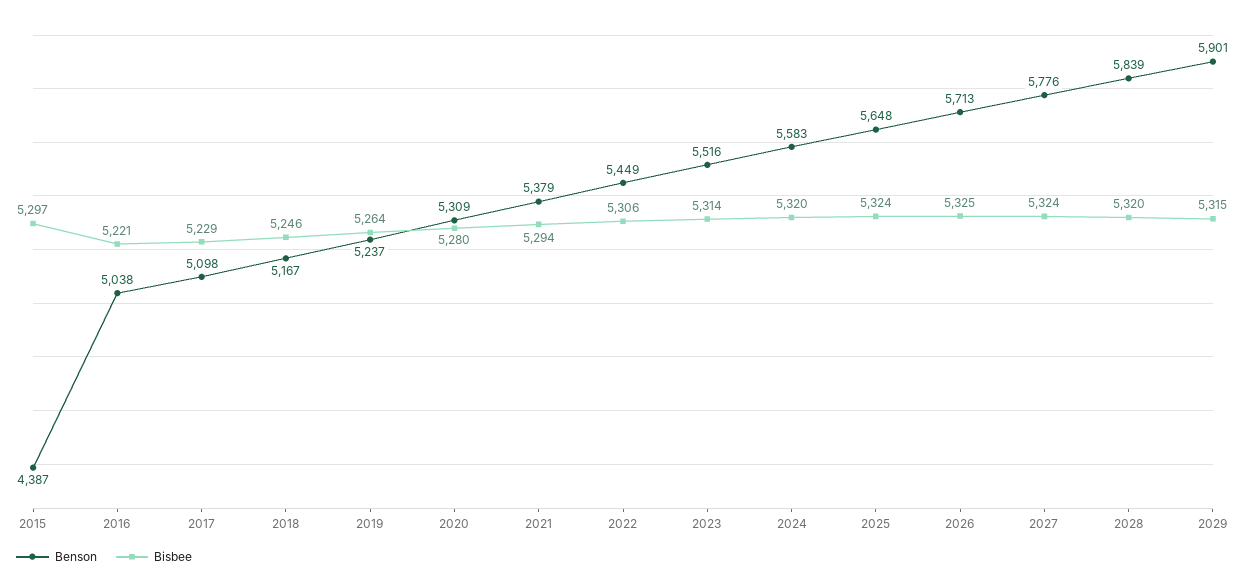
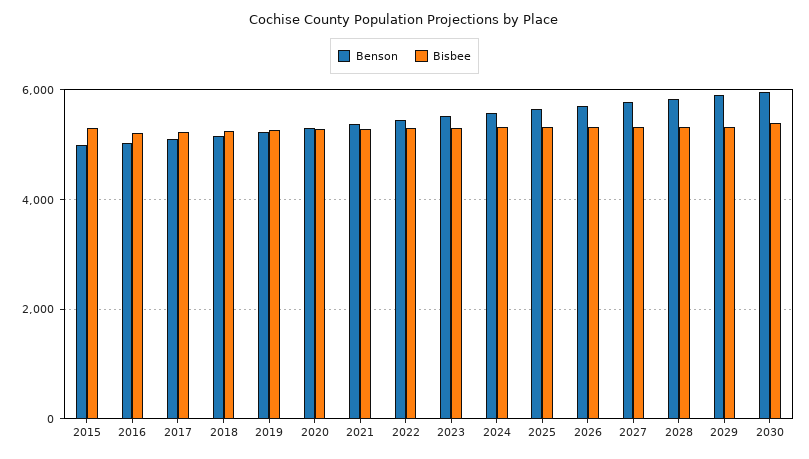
Benson, 2015: 4387 -> 5000
Benson, 2030: none -> 6000
Bisbee, 2030: none -> 5400

